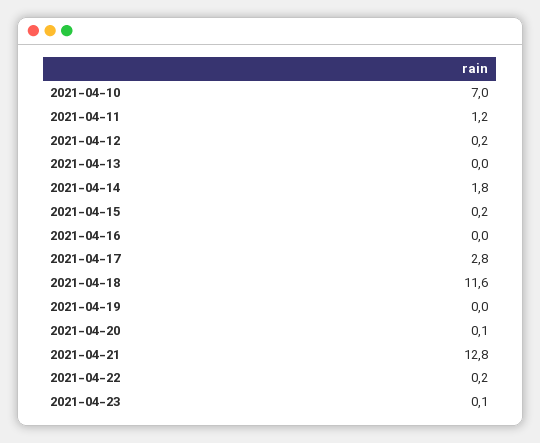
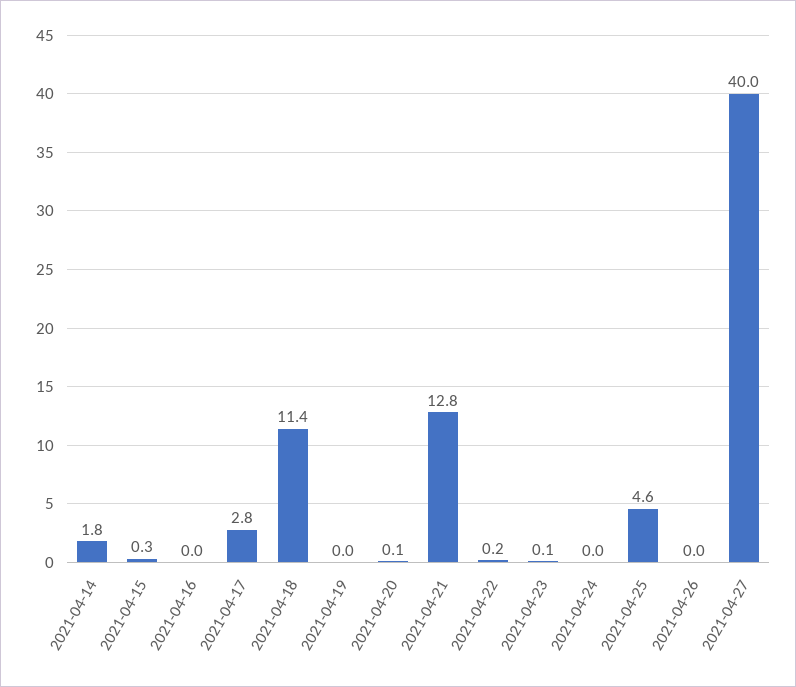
2021-04-10: 7 -> none
2021-04-11: 1.2 -> none
2021-04-12: 0.2 -> none
2021-04-13: 0 -> none
2021-04-15: 0.2 -> 0.3
2021-04-18: 11.6 -> 11.4
2021-04-24: none -> 0
2021-04-25: none -> 4.6
2021-04-26: none -> 0
2021-04-27: none -> 40

